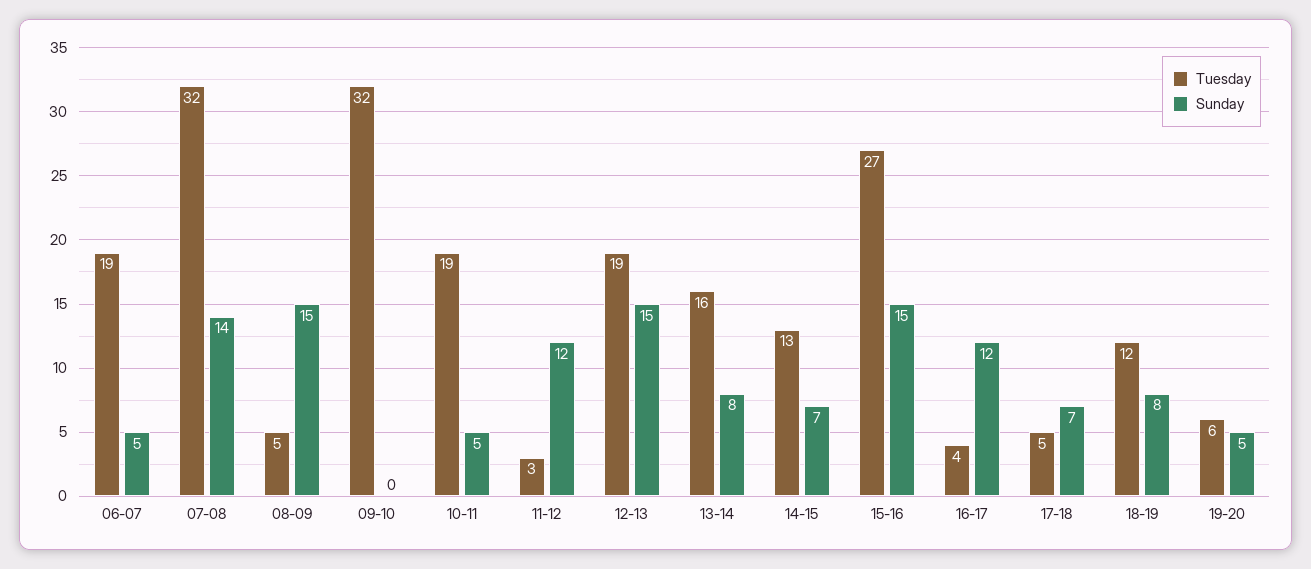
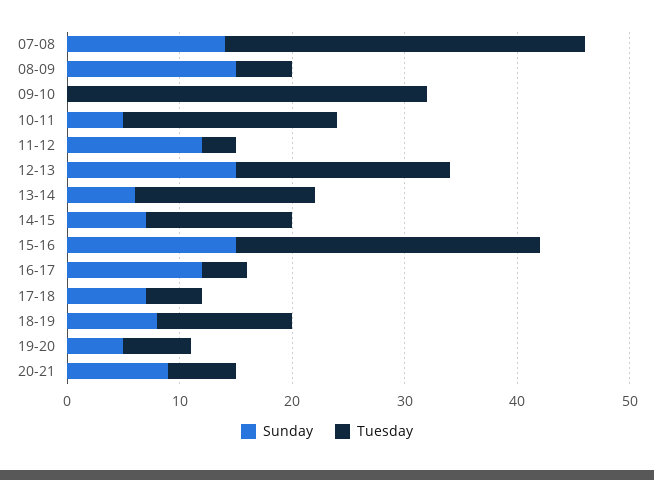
Tuesday, 06-07: 19 -> none
Sunday, 06-07: 5 -> none
Sunday, 13-14: 8 -> 6
Sunday, 20-21: none -> 9
Tuesday, 20-21: none -> 6

